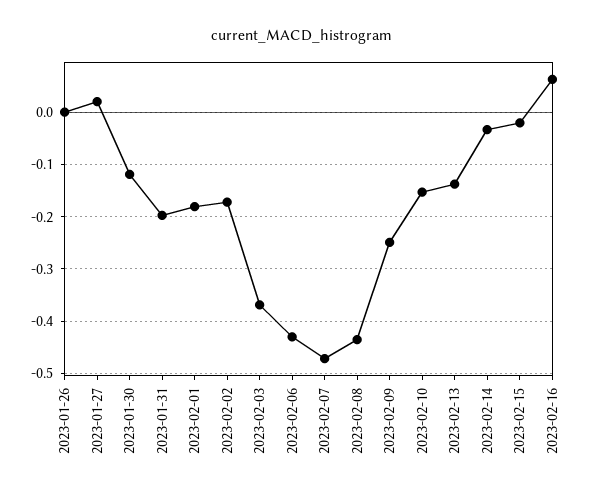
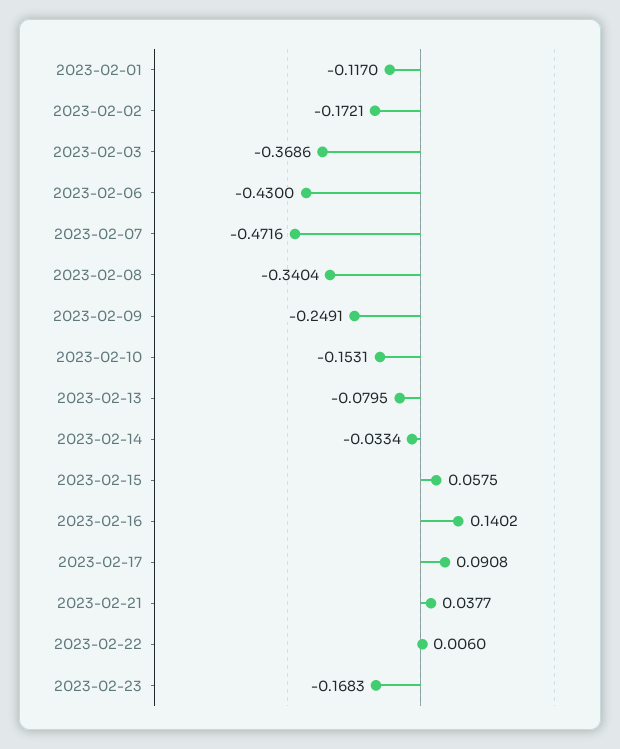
2023-01-26: 0 -> none
2023-01-27: 0.02 -> none
2023-01-30: -0.12 -> none
2023-01-31: -0.2 -> none
2023-02-01: -0.18 -> -0.117
2023-02-08: -0.44 -> -0.3404
2023-02-13: -0.14 -> -0.0795
2023-02-15: -0.02 -> 0.0575
2023-02-16: 0.06 -> 0.1402
2023-02-17: none -> 0.0908
2023-02-21: none -> 0.0377
2023-02-22: none -> 0.006
2023-02-23: none -> -0.1683

